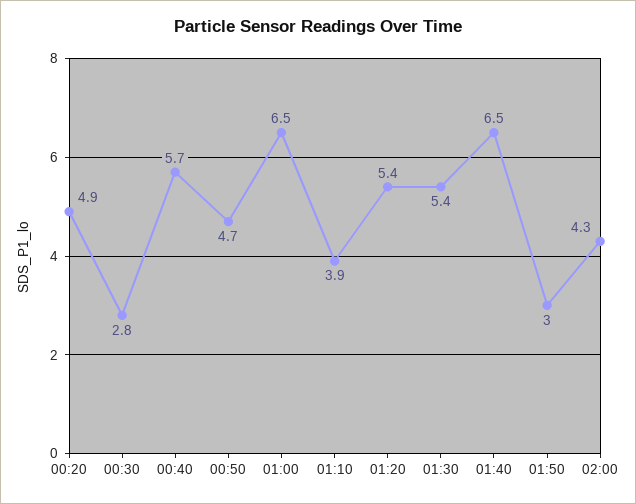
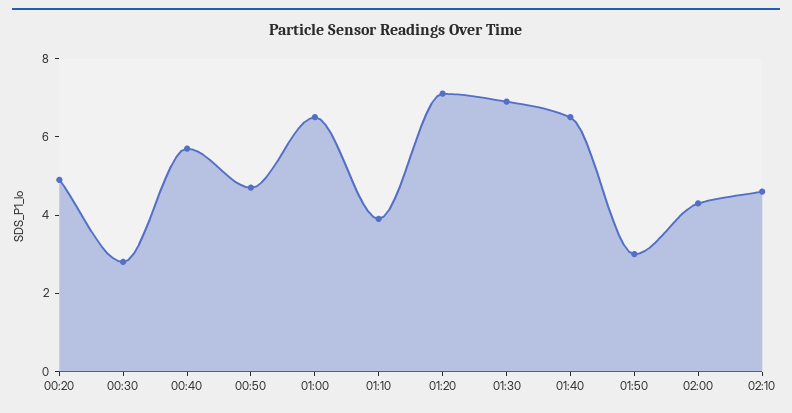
01:20: 5.4 -> 7
01:30: 5.4 -> 7
02:10: none -> 4.5

